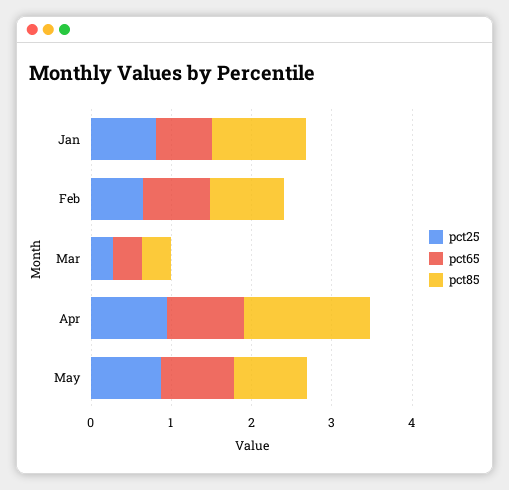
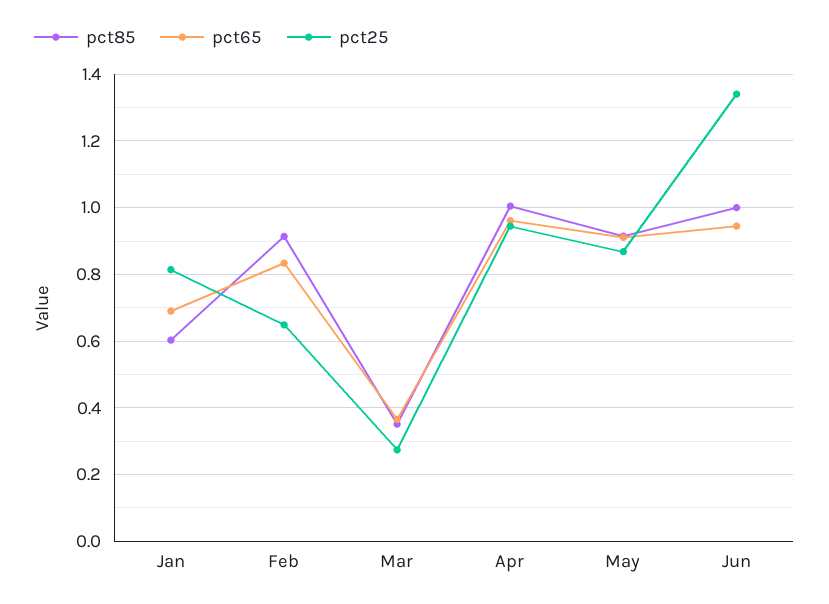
pct85, Jan: 1.2 -> 0.6
pct85, Apr: 1.6 -> 1
pct85, Jun: none -> 1
pct65, Jun: none -> 0.94
pct25, Jun: none -> 1.34

